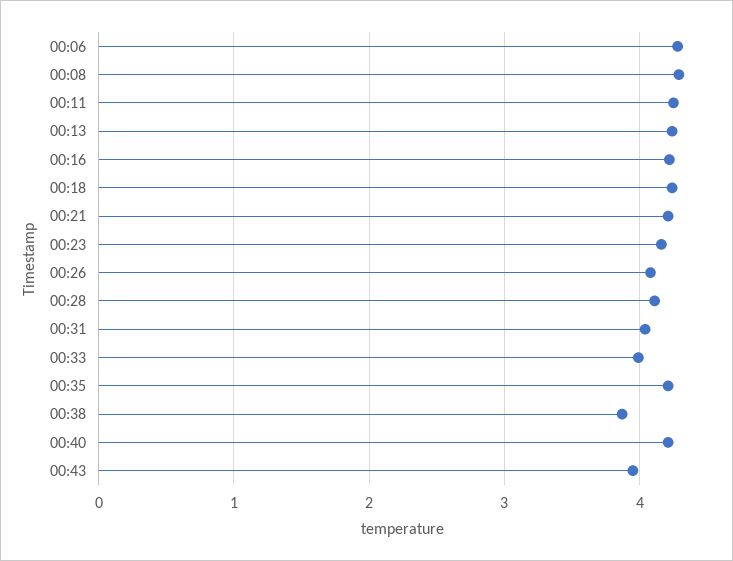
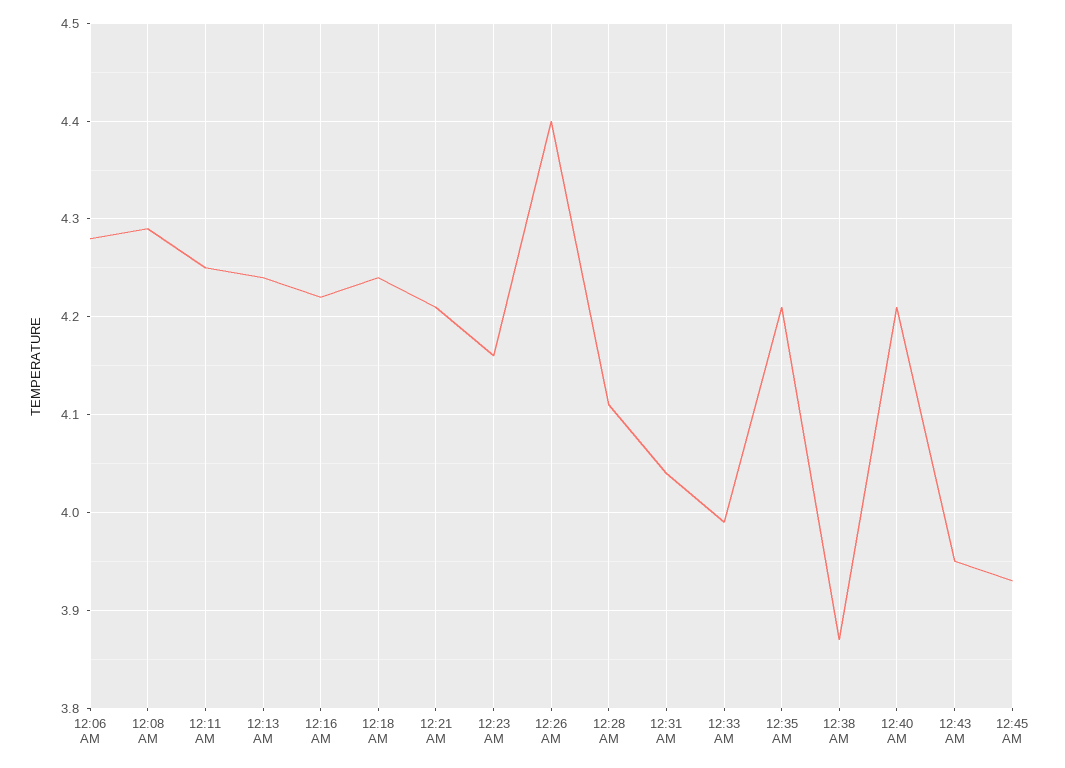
00:26: 4.1 -> 4.4
12:45 AM: none -> 3.93

